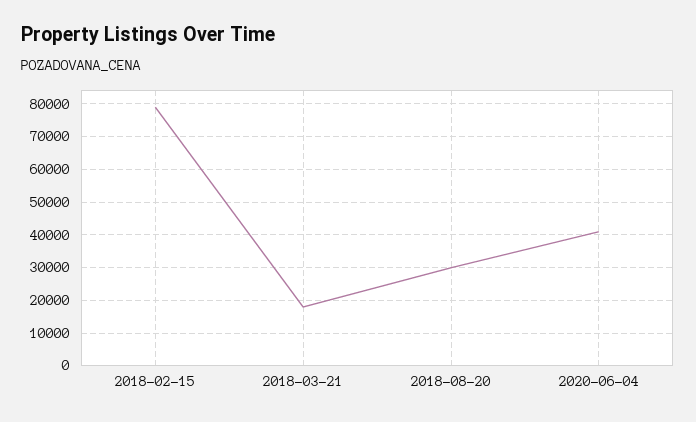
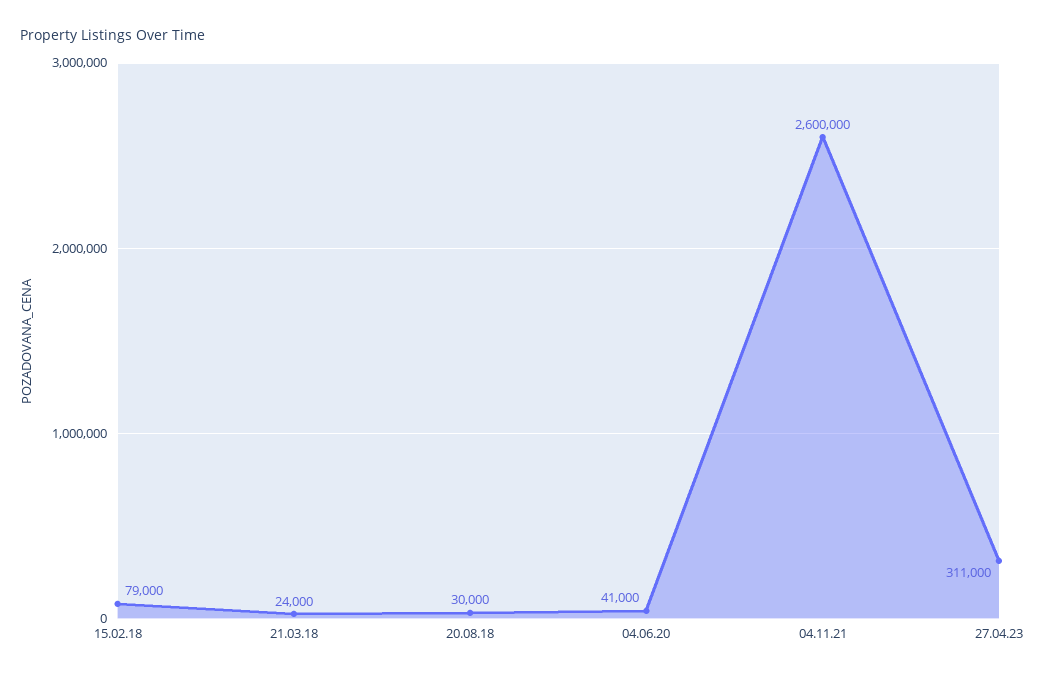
2018-03-21: 18000 -> 24000
04.11.21: none -> 2600000
27.04.23: none -> 311000

